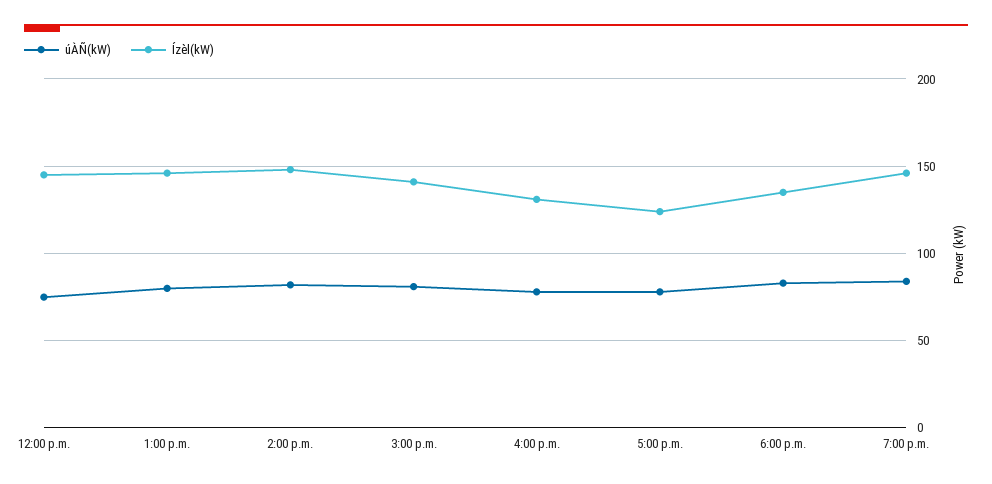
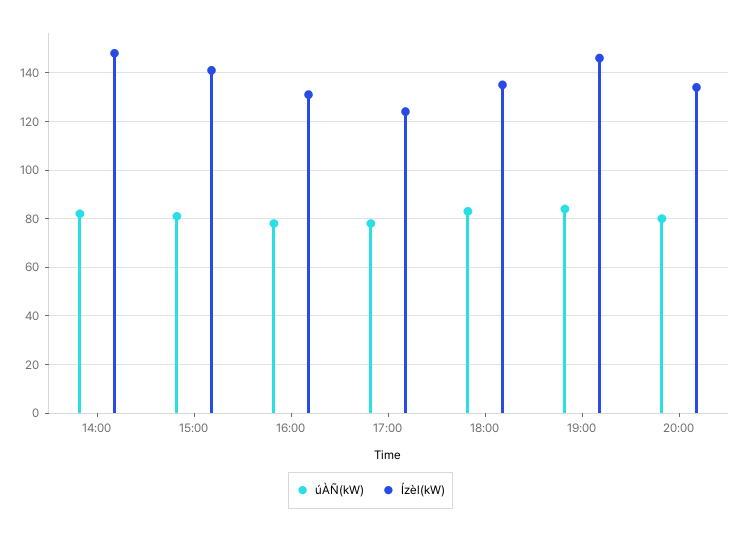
úÀÑ(kW), 12:00 p.m.: 75 -> none
Ízèl(kW), 12:00 p.m.: 145 -> none
úÀÑ(kW), 1:00 p.m.: 80 -> none
Ízèl(kW), 1:00 p.m.: 145 -> none
úÀÑ(kW), 20:00: none -> 80
Ízèl(kW), 20:00: none -> 135

